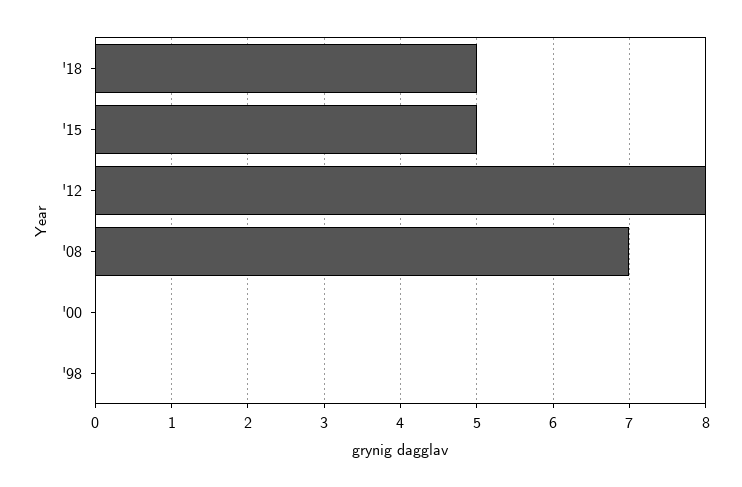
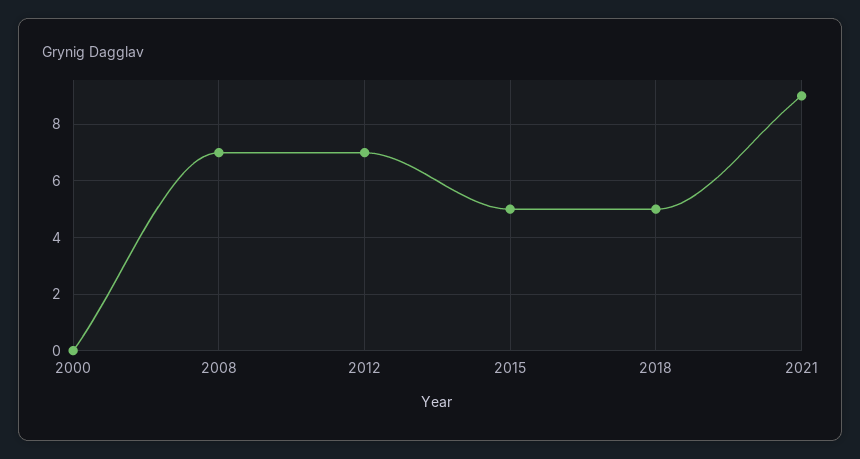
'12: 8 -> 7
'98: 0 -> none
2021: none -> 9

